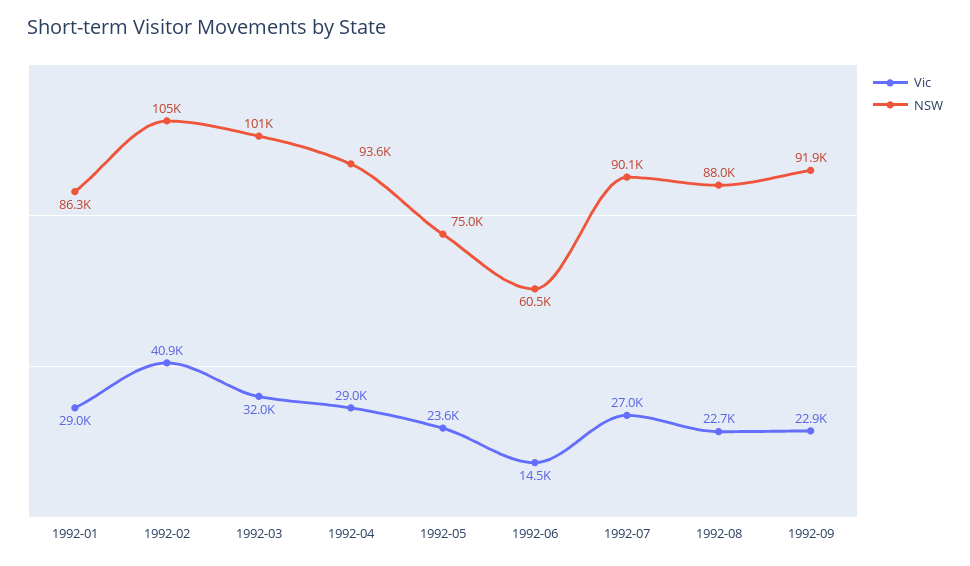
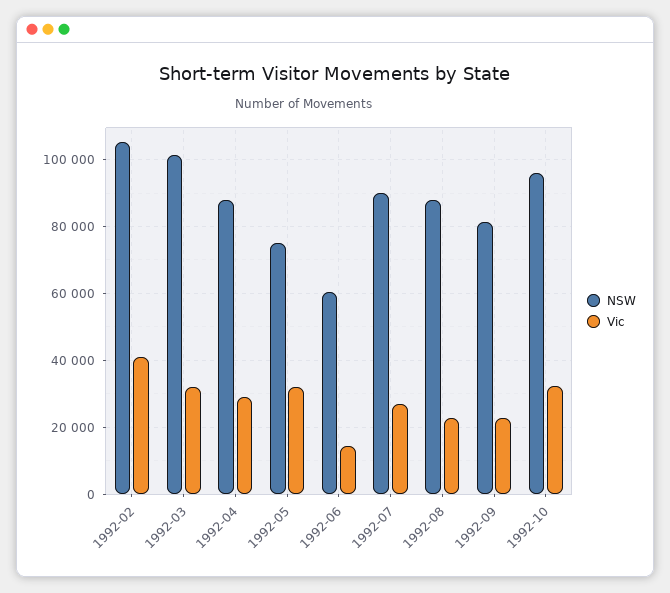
Vic, 1992-01: 29000 -> none
NSW, 1992-01: 86300 -> none
NSW, 1992-04: 93600 -> 88000
Vic, 1992-05: 23600 -> 32000
NSW, 1992-09: 91900 -> 82000
NSW, 1992-10: none -> 96000
Vic, 1992-10: none -> 32000

